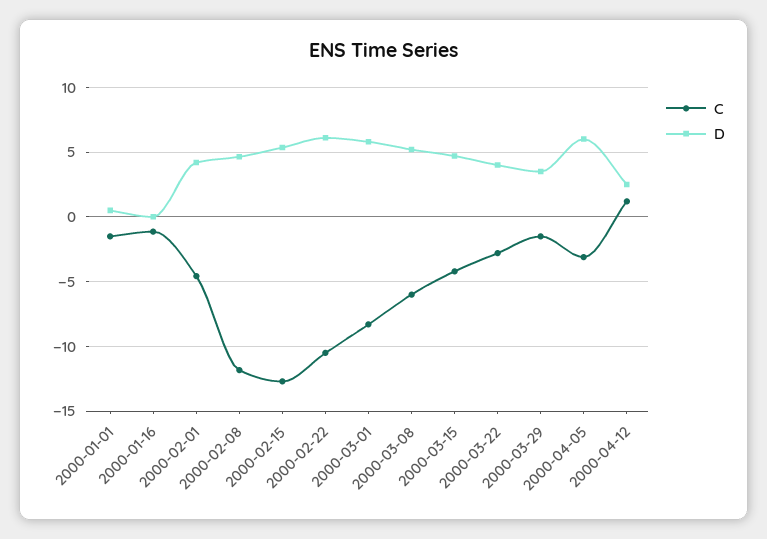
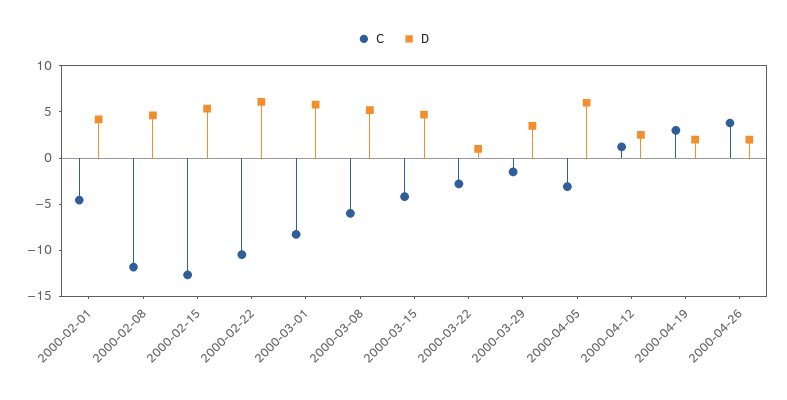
C, 2000-01-01: -1.5 -> none
D, 2000-01-01: 0.5 -> none
C, 2000-01-16: -1 -> none
D, 2000-01-16: 0 -> none
D, 2000-03-22: 4 -> 1
C, 2000-04-19: none -> 3
D, 2000-04-19: none -> 2
C, 2000-04-26: none -> 4
D, 2000-04-26: none -> 2

